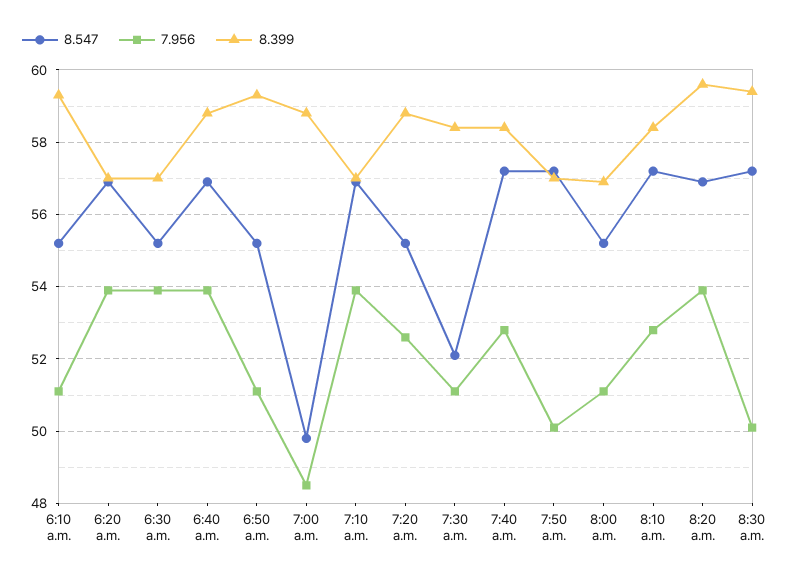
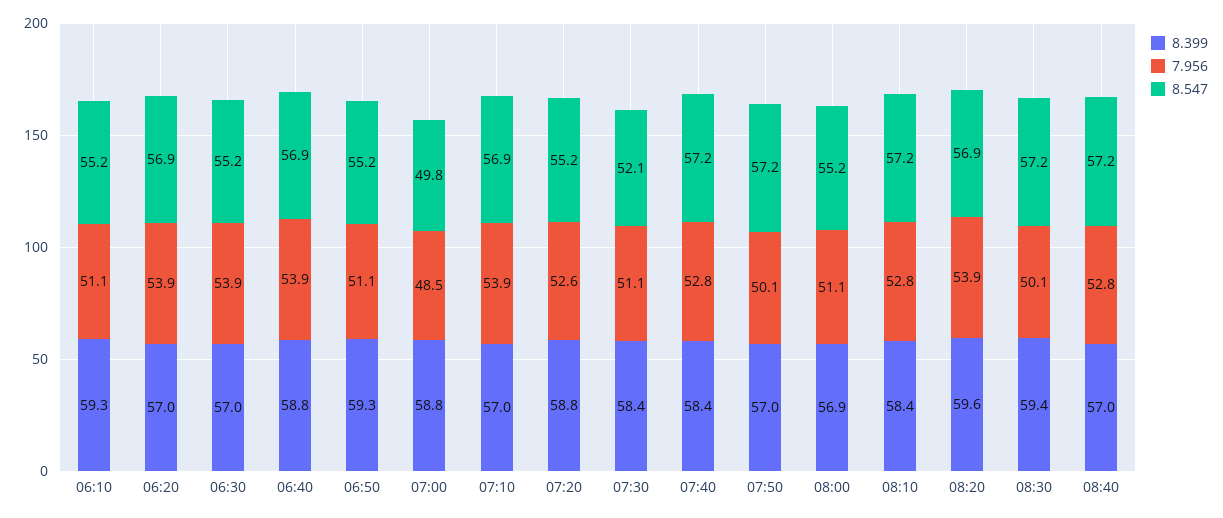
8.399, 08:40: none -> 57
7.956, 08:40: none -> 52.8
8.547, 08:40: none -> 57.2

